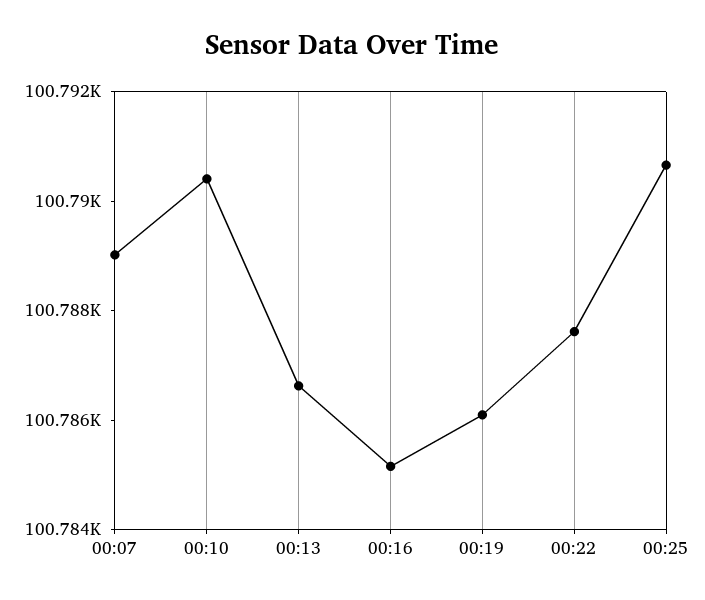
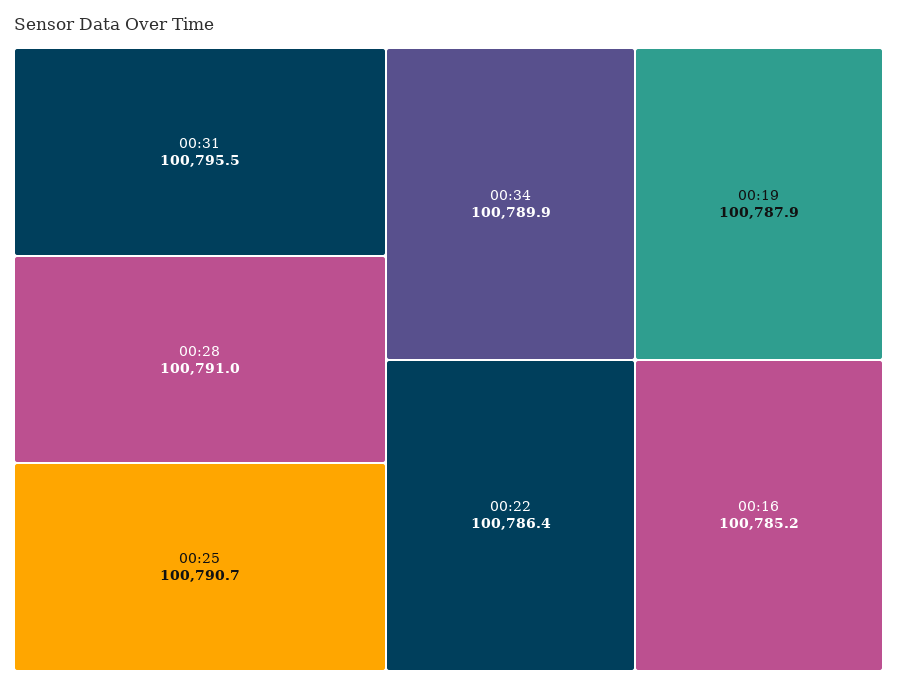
00:07: 100789 -> none
00:10: 100790.5 -> none
00:13: 100786.5 -> none
00:19: 100786 -> 100787.9
00:22: 100787.5 -> 100786.4
00:31: none -> 100795.5
00:28: none -> 100791
00:34: none -> 100789.9

